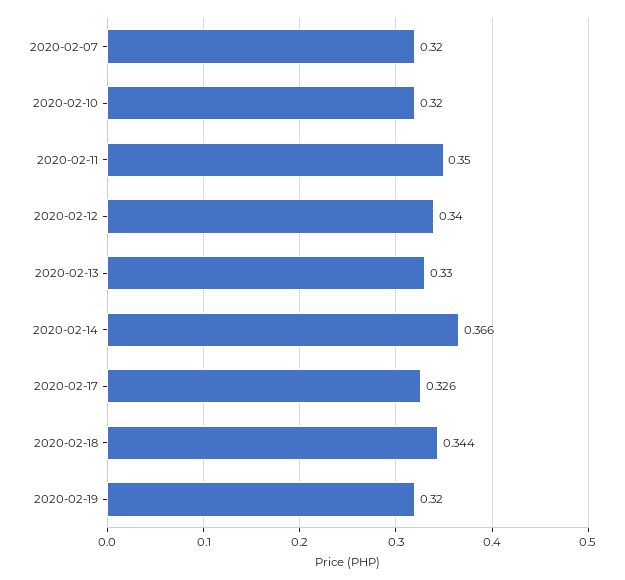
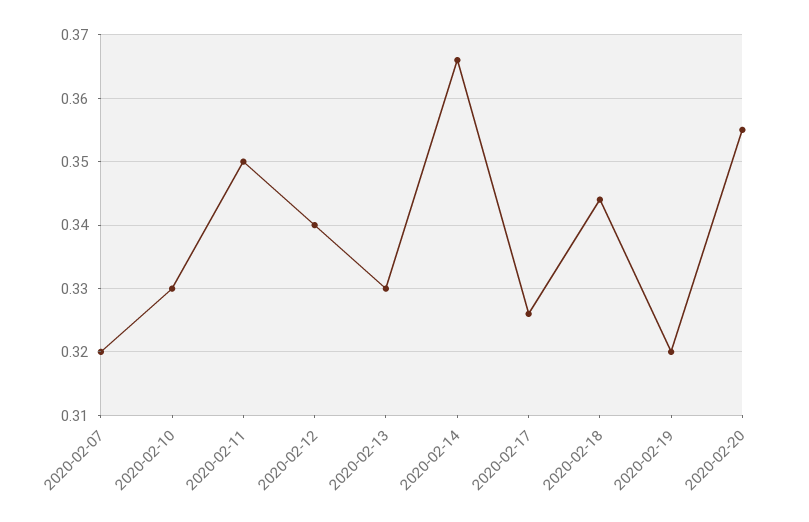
2020-02-10: 0.32 -> 0.33
2020-02-20: none -> 0.355

